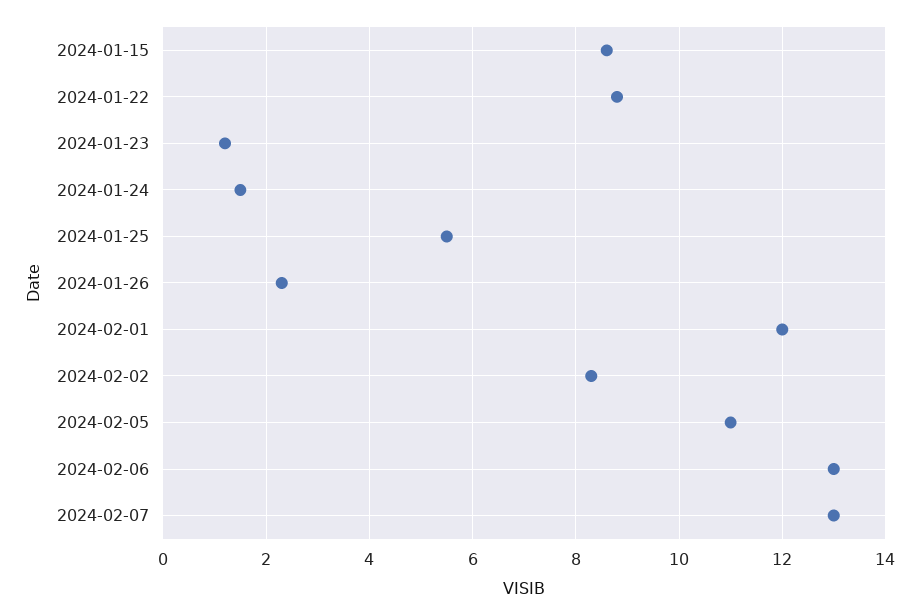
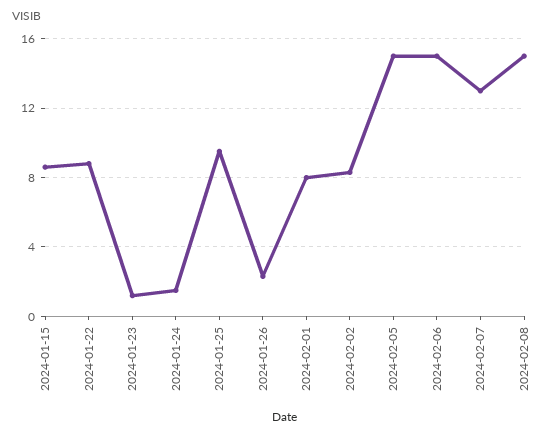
2024-01-25: 5.5 -> 9.5
2024-02-01: 12 -> 8
2024-02-05: 11 -> 15
2024-02-06: 13 -> 15
2024-02-08: none -> 15

